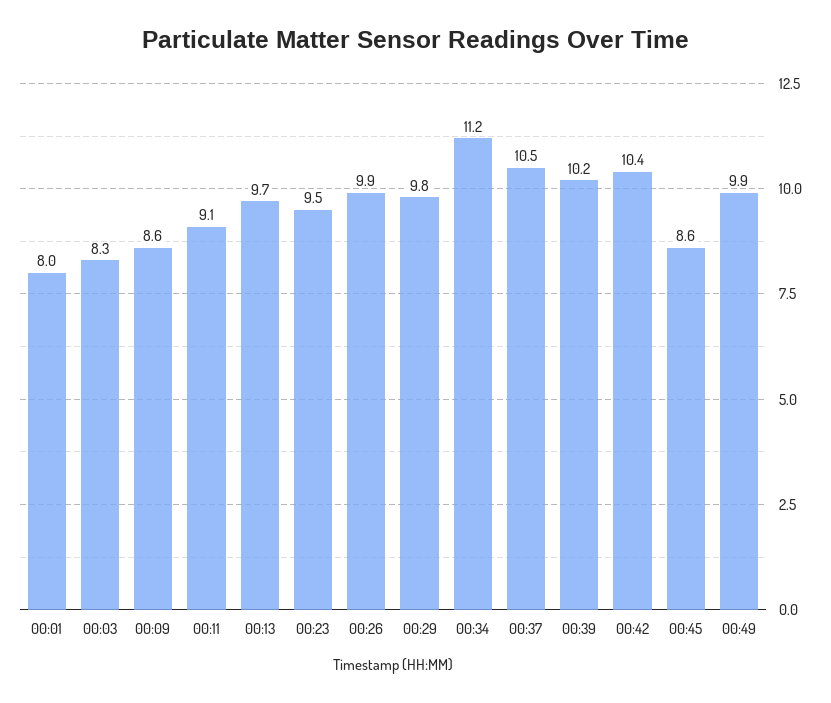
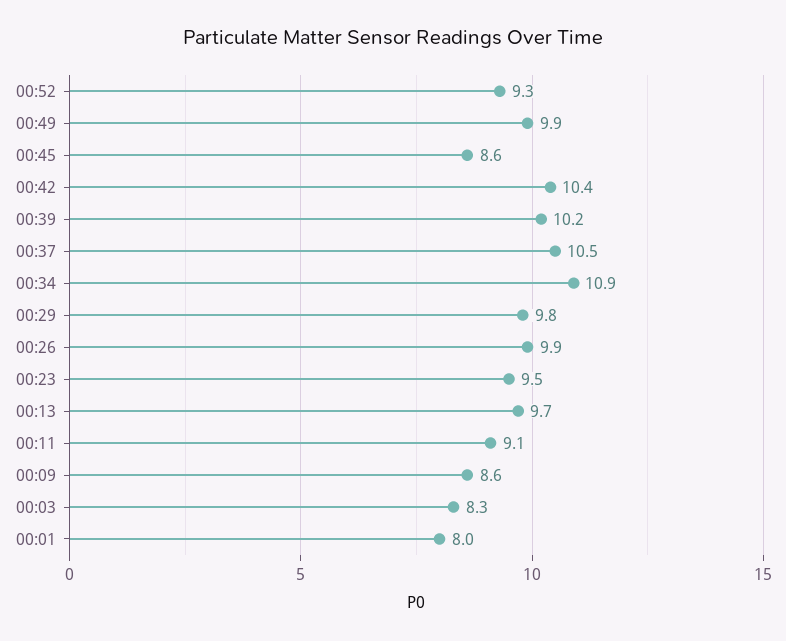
00:34: 11.2 -> 10.9
00:52: none -> 9.3

